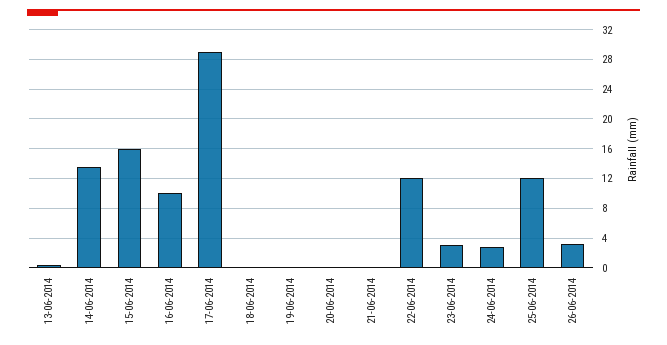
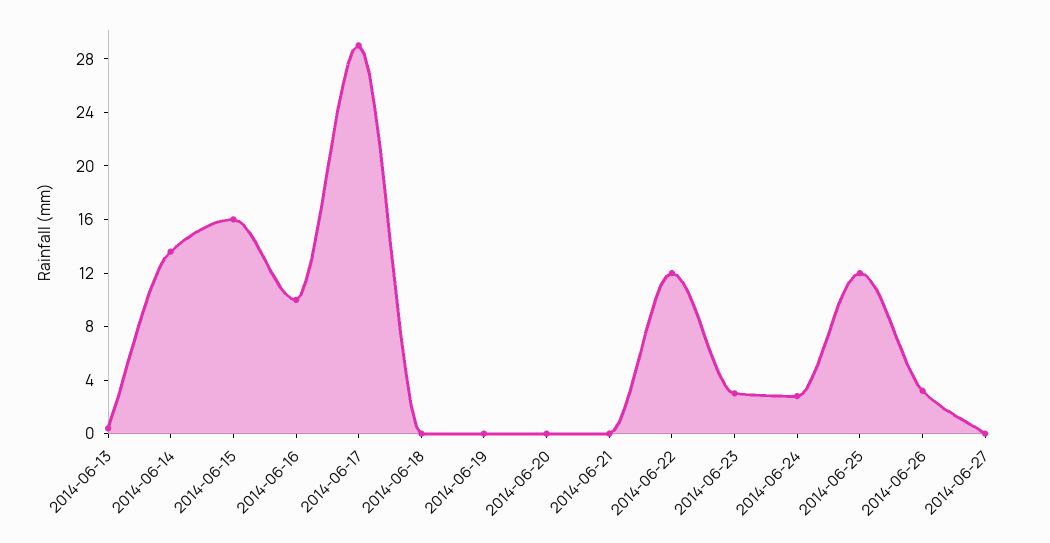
2014-06-27: none -> 0

